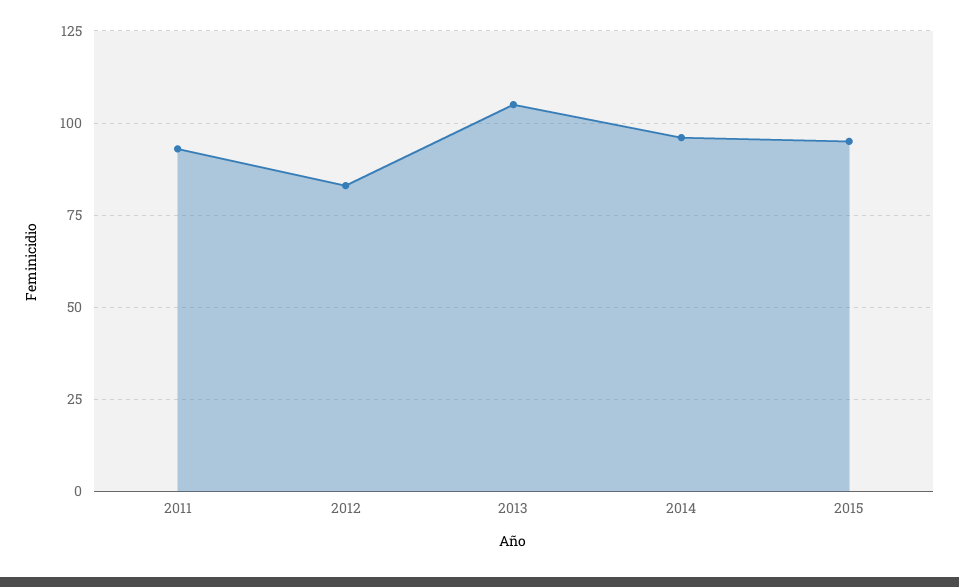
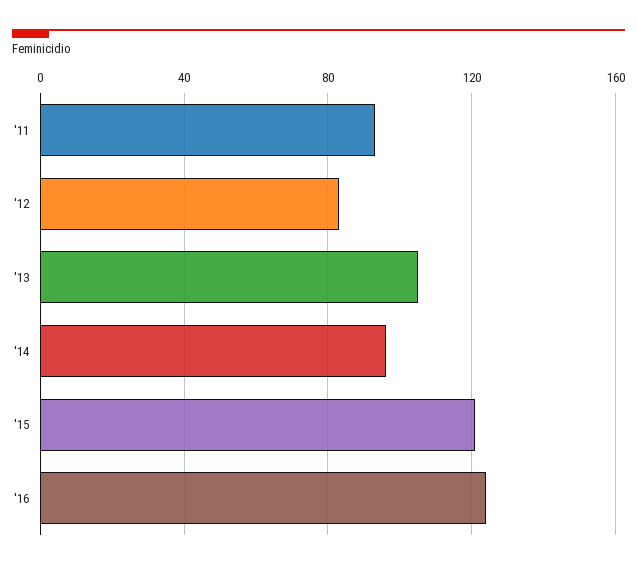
2015: 95 -> 120
'16: none -> 125

